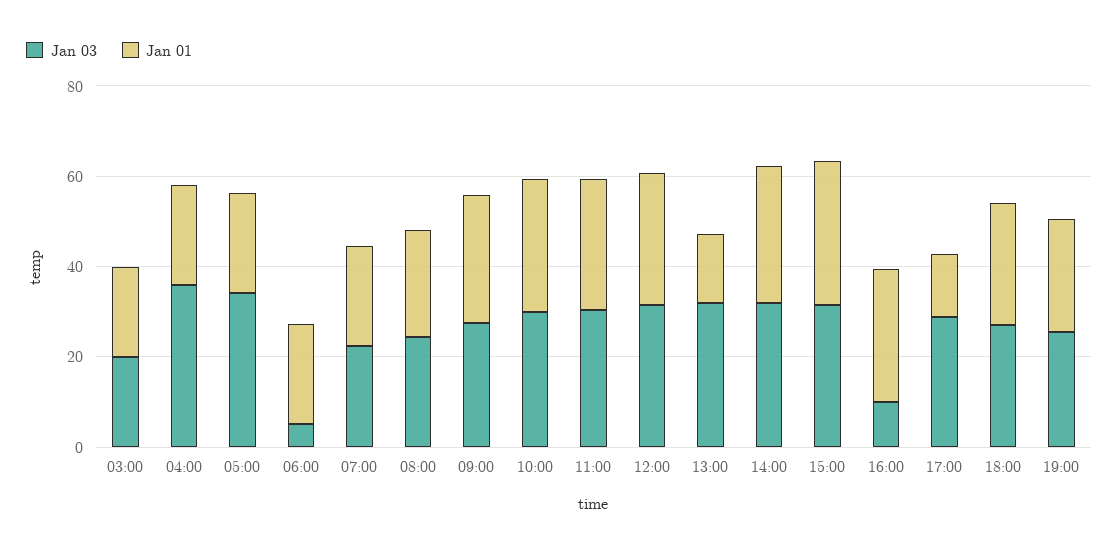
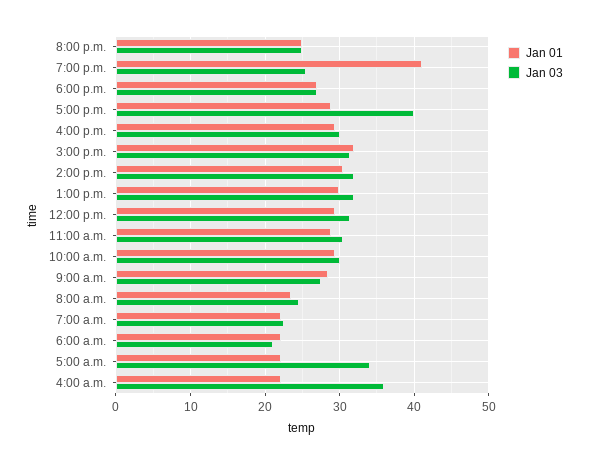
Jan 03, 03:00: 20 -> none
Jan 01, 03:00: 20 -> none
Jan 03, 06:00: 5 -> 21
Jan 01, 13:00: 15 -> 30
Jan 03, 16:00: 10 -> 30
Jan 03, 17:00: 30 -> 40
Jan 01, 17:00: 15 -> 29
Jan 01, 19:00: 25 -> 41
Jan 01, 8:00 p.m.: none -> 25
Jan 03, 8:00 p.m.: none -> 25

